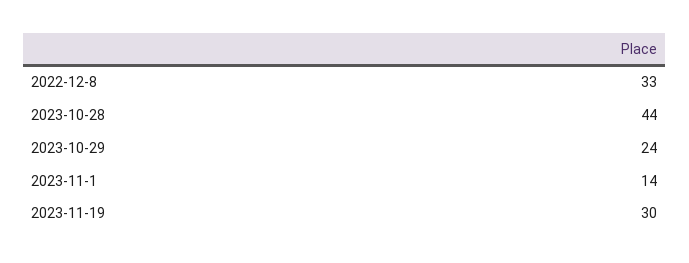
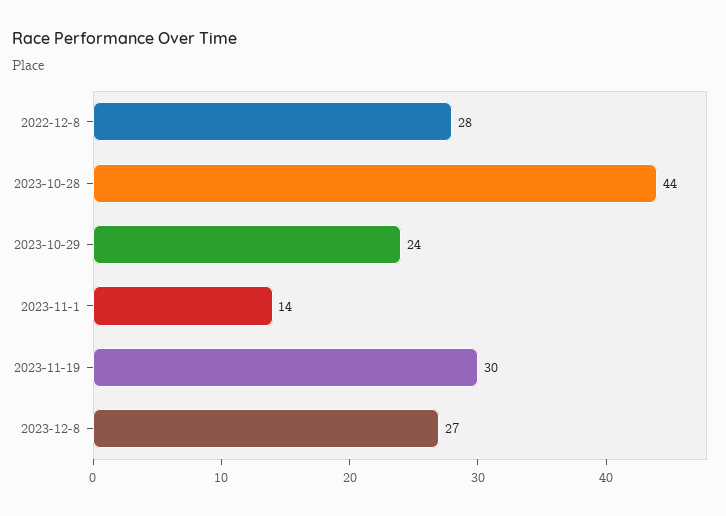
2022-12-8: 33 -> 28
2023-12-8: none -> 27

